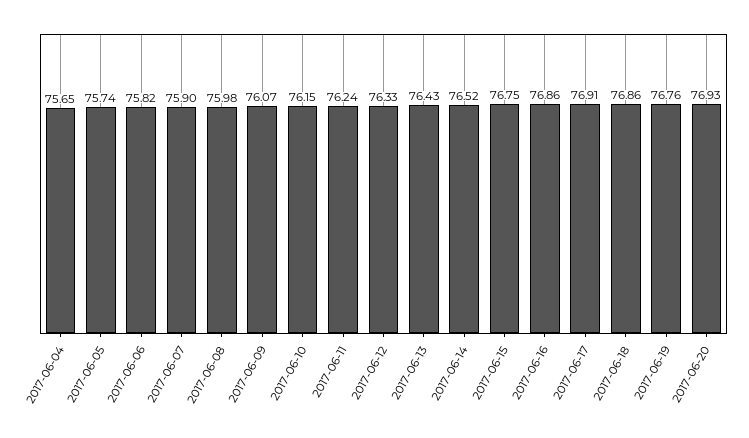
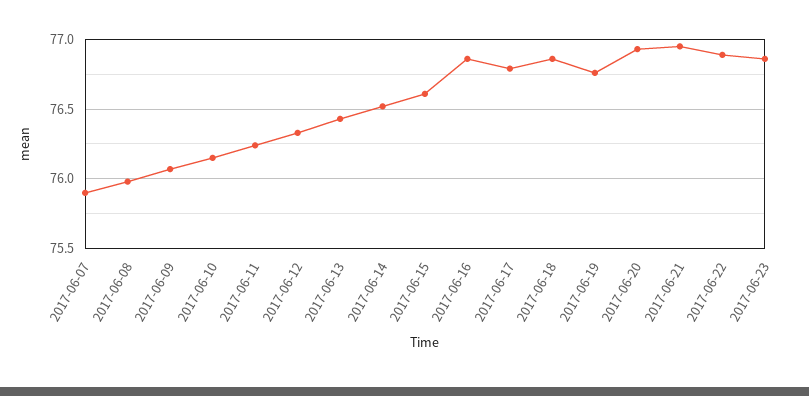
2017-06-04: 75.65 -> none
2017-06-05: 75.74 -> none
2017-06-06: 75.82 -> none
2017-06-15: 76.75 -> 76.6
2017-06-17: 76.91 -> 76.8
2017-06-21: none -> 76.95
2017-06-22: none -> 76.9
2017-06-23: none -> 76.85

